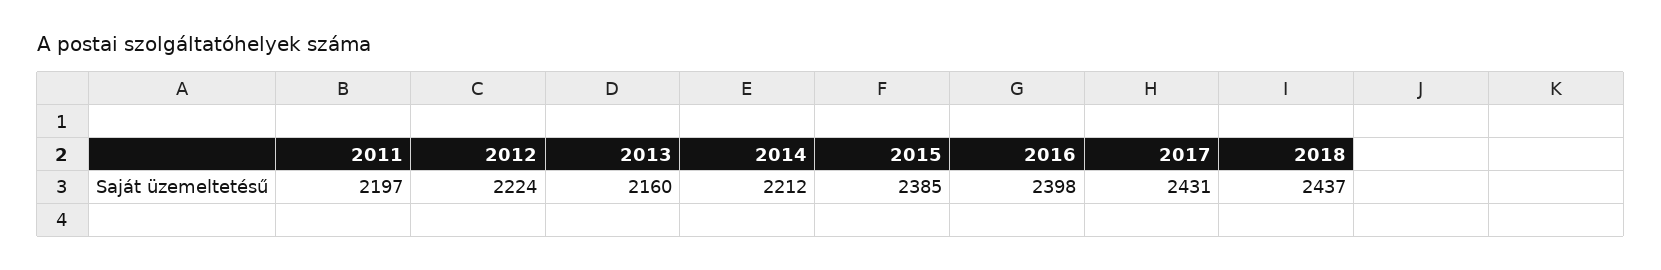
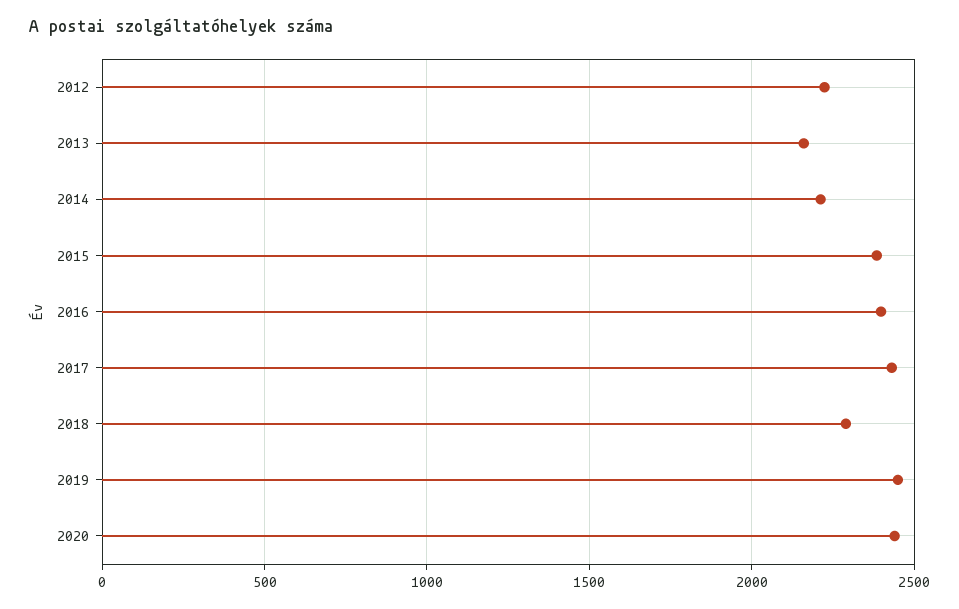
2011: 2197 -> none
2018: 2437 -> 2300
2019: none -> 2450
2020: none -> 2450

